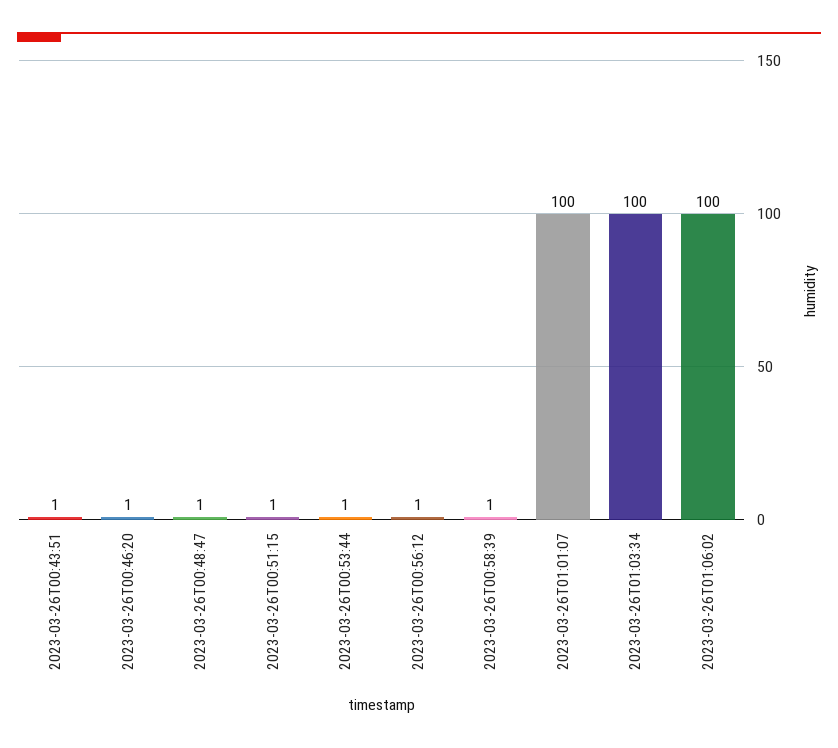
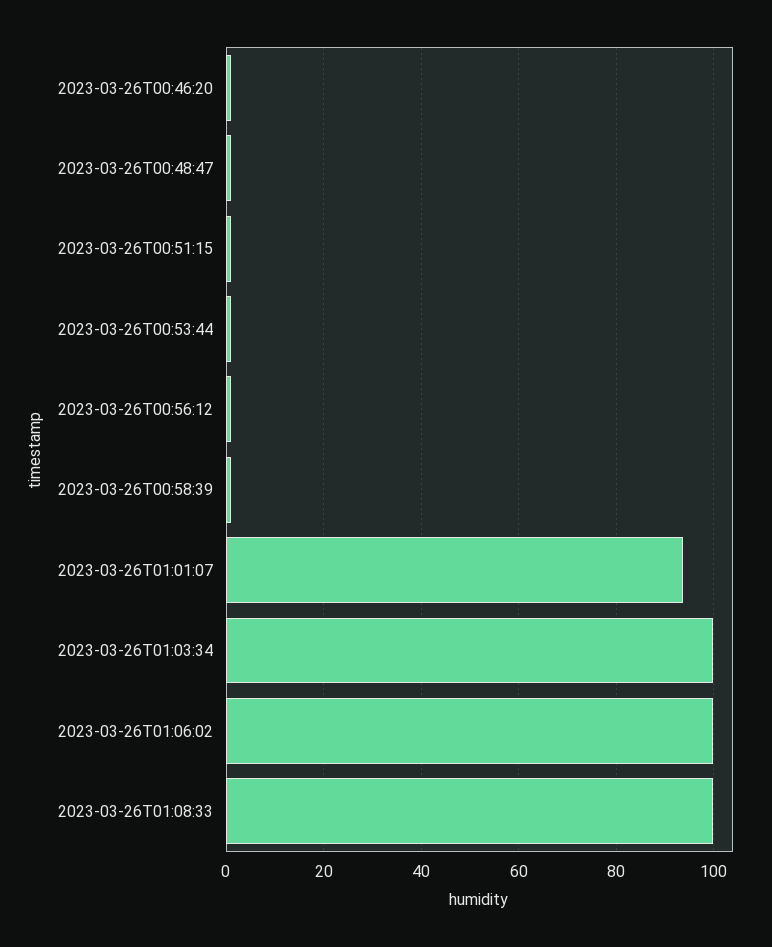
2023-03-26T00:43:51: 1 -> none
2023-03-26T01:01:07: 100 -> 94
2023-03-26T01:08:33: none -> 100

